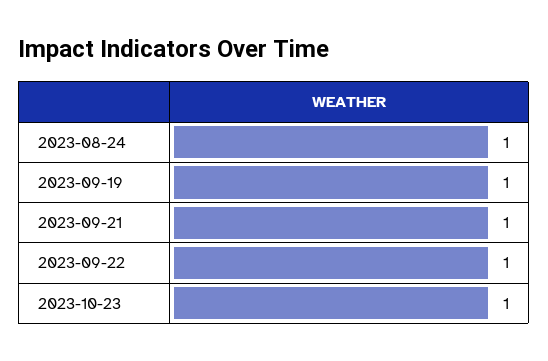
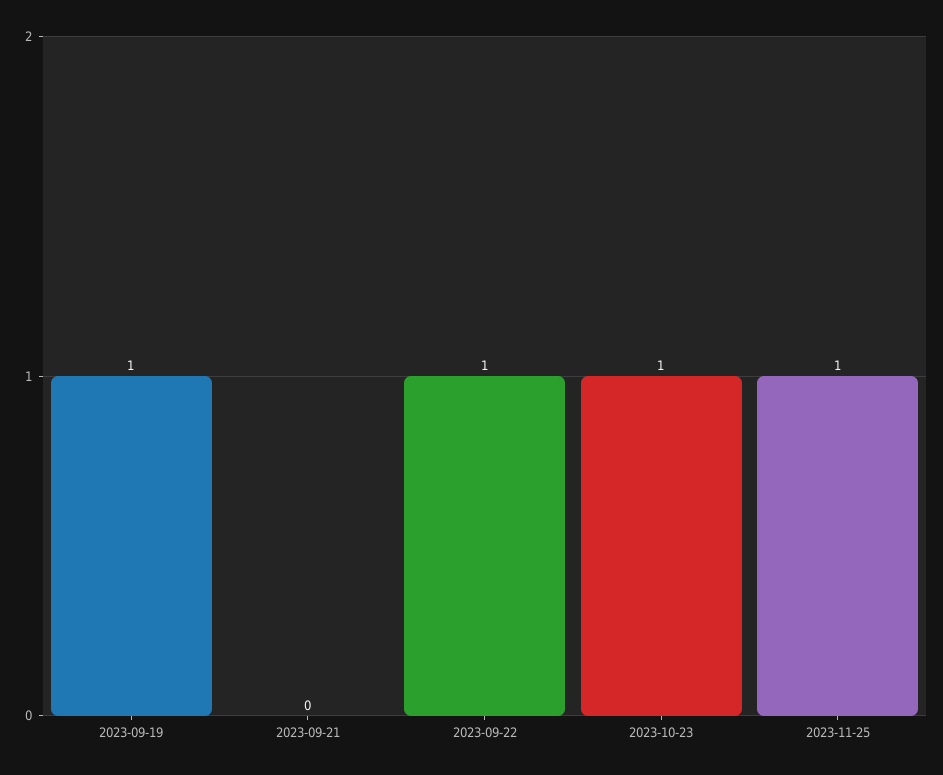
2023-08-24: 1 -> none
2023-09-21: 1 -> 0
2023-11-25: none -> 1

